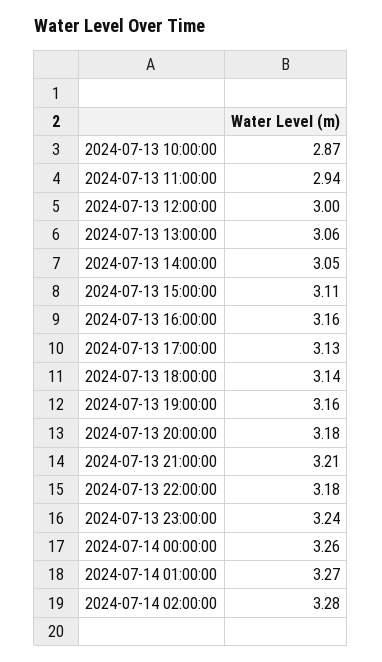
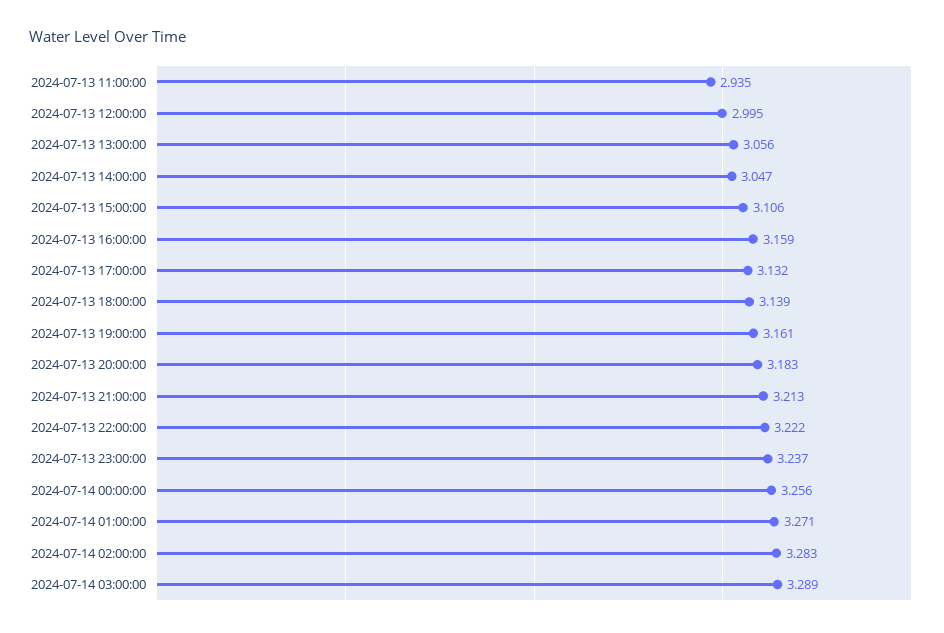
2024-07-13 10:00:00: 2.87 -> none
2024-07-13 22:00:00: 3.18 -> 3.222
2024-07-14 03:00:00: none -> 3.289

